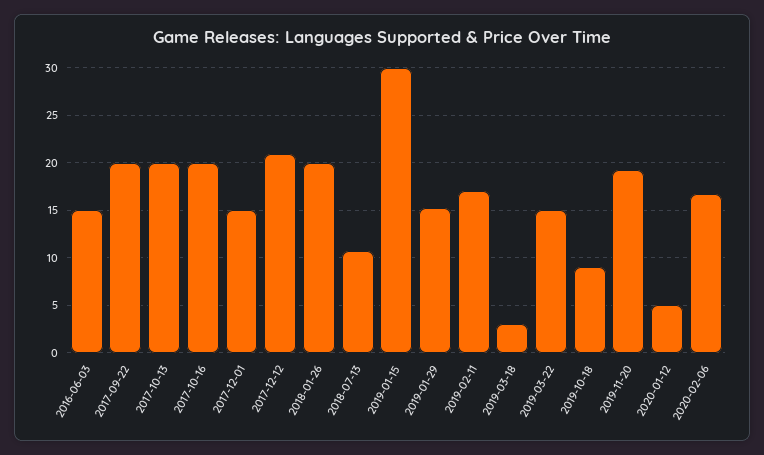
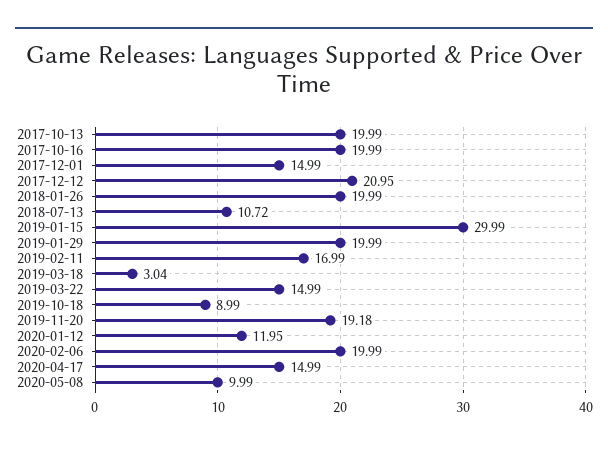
2016-06-03: 15 -> none
2017-09-22: 20 -> none
2019-01-29: 15 -> 19.99
2020-01-12: 5 -> 11.95
2020-02-06: 17 -> 19.99
2020-04-17: none -> 14.99
2020-05-08: none -> 9.99

